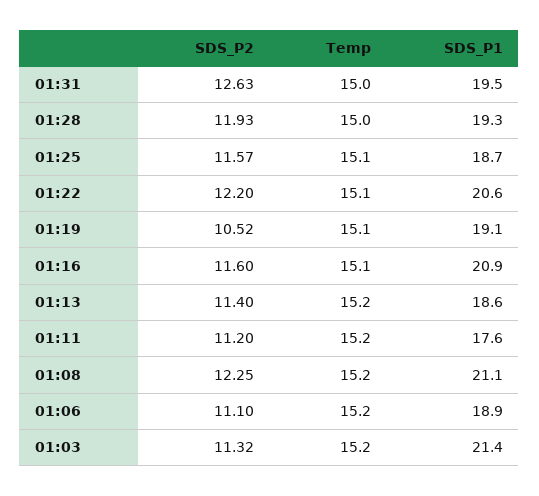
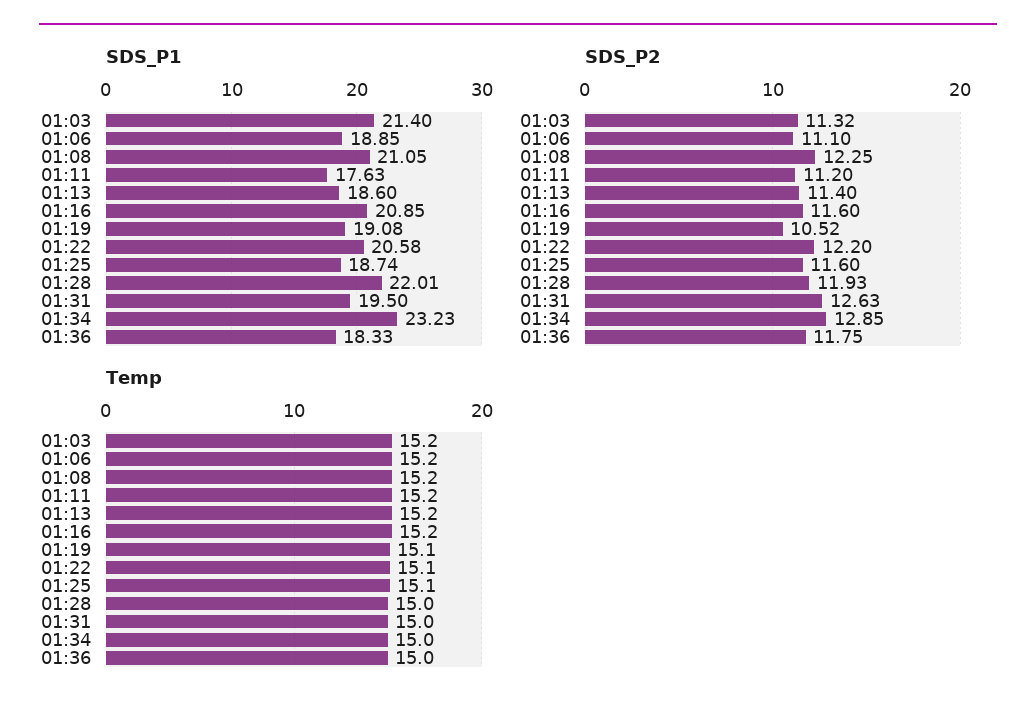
SDS_P1, 01:28: 19.3 -> 22.01
SDS_P2, 01:25: 11.57 -> 11.6
Temp, 01:16: 15.1 -> 15.2
SDS_P1, 01:34: none -> 23.23
SDS_P1, 01:36: none -> 18.33
SDS_P2, 01:34: none -> 12.85
SDS_P2, 01:36: none -> 11.75
Temp, 01:34: none -> 15
Temp, 01:36: none -> 15

